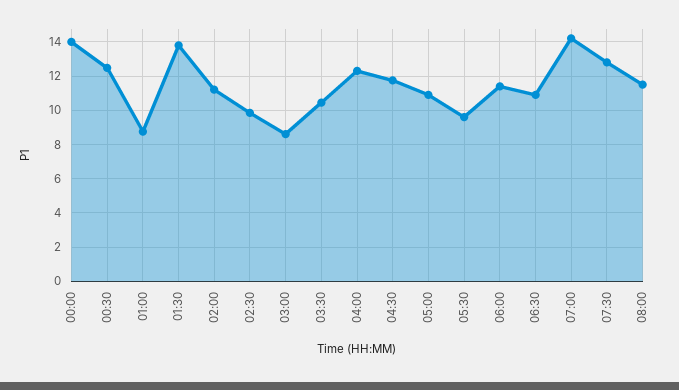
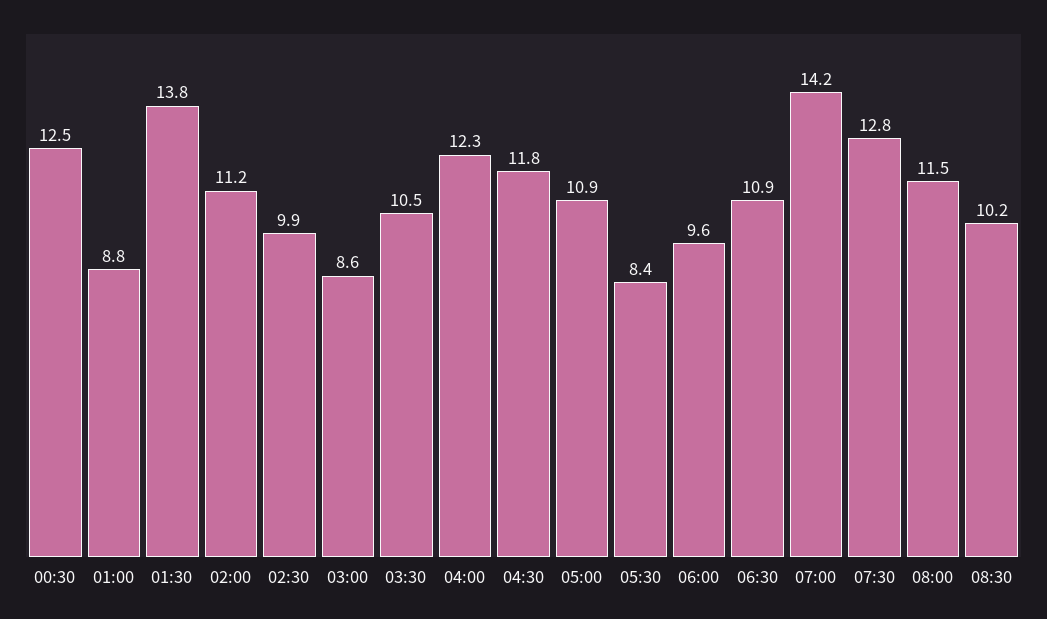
00:00: 14 -> none
05:30: 9.5 -> 8.4
06:00: 11.5 -> 9.6
08:30: none -> 10.2

